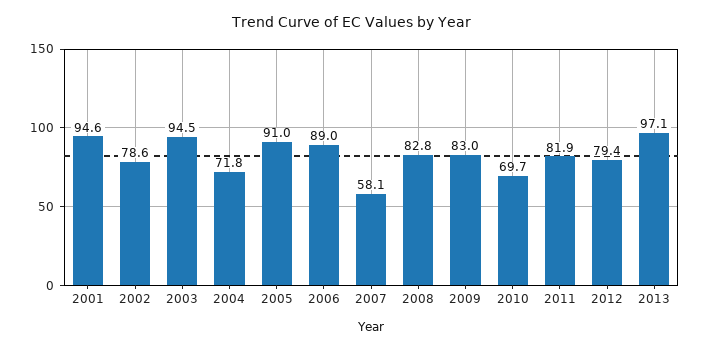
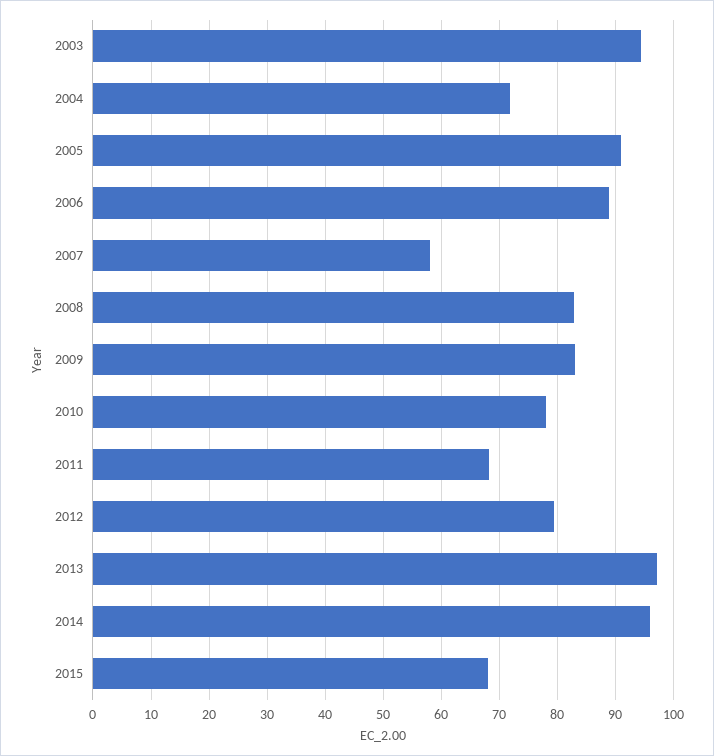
2001: 94.6 -> none
2002: 78.6 -> none
2010: 69.7 -> 78
2011: 81.9 -> 68
2014: none -> 96
2015: none -> 68

